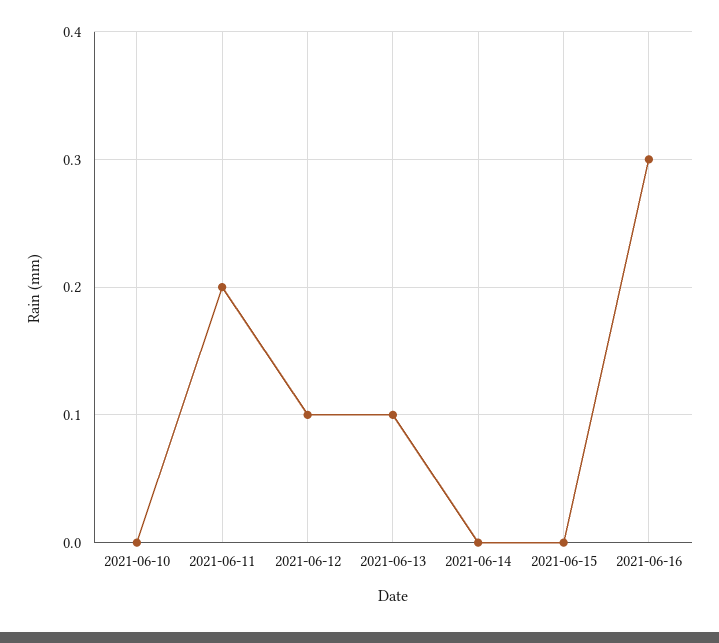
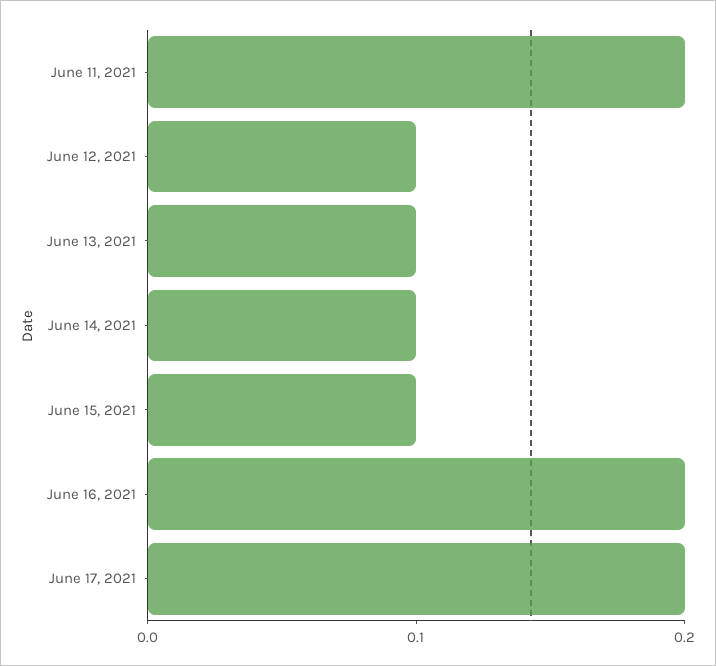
2021-06-10: 0 -> none
2021-06-14: 0 -> 0.1
2021-06-15: 0 -> 0.1
2021-06-16: 0.3 -> 0.2
June 17, 2021: none -> 0.2

